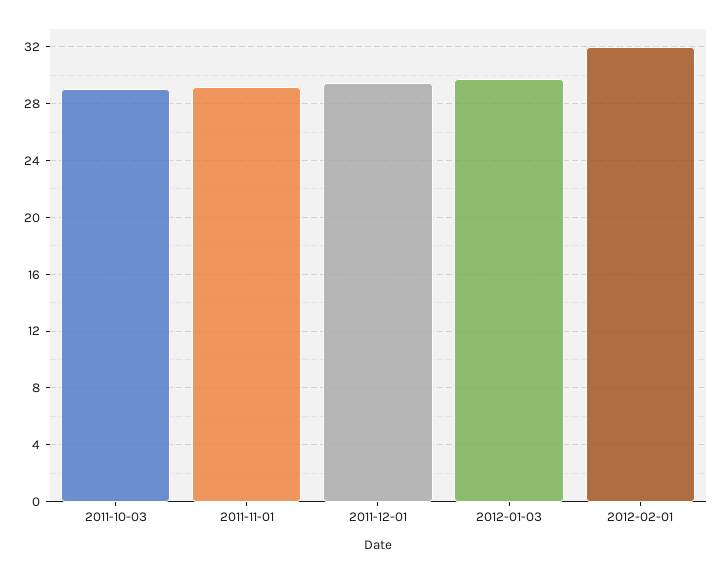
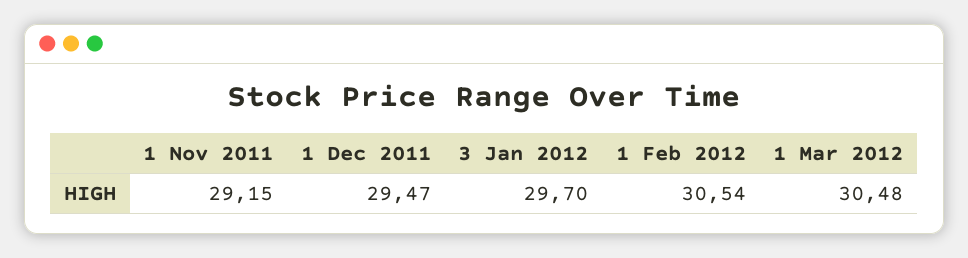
2011-10-03: 29 -> none
2012-02-01: 32 -> 30.54
1 Mar 2012: none -> 30.48

